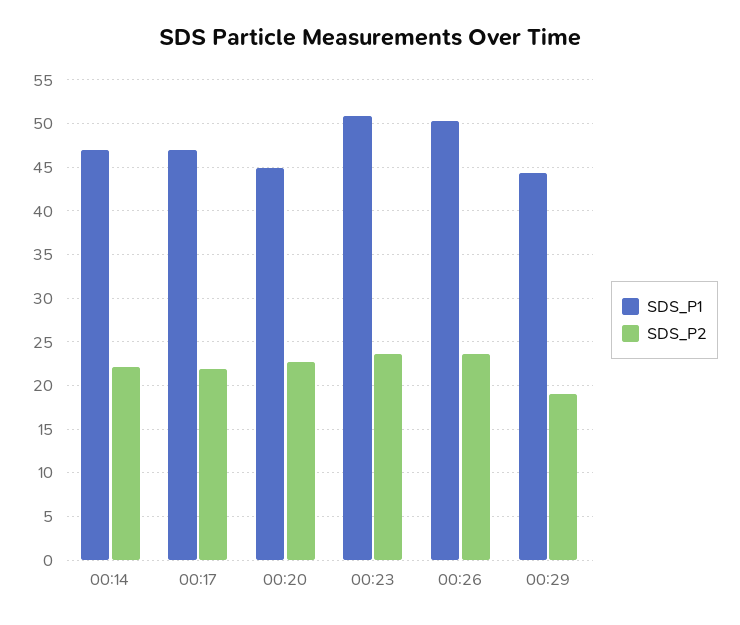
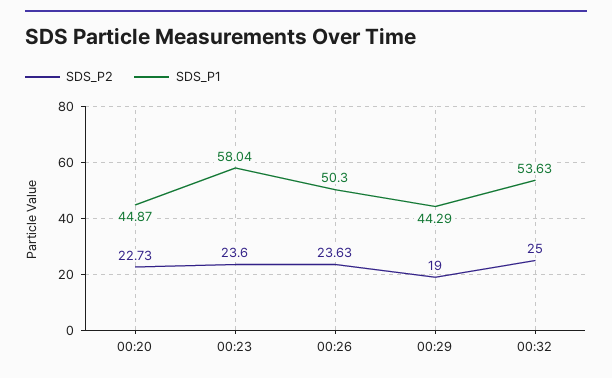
SDS_P1, 00:14: 47 -> none
SDS_P2, 00:14: 22 -> none
SDS_P1, 00:17: 47 -> none
SDS_P2, 00:17: 22 -> none
SDS_P1, 00:23: 51 -> 58.04
SDS_P2, 00:32: none -> 25
SDS_P1, 00:32: none -> 53.63

